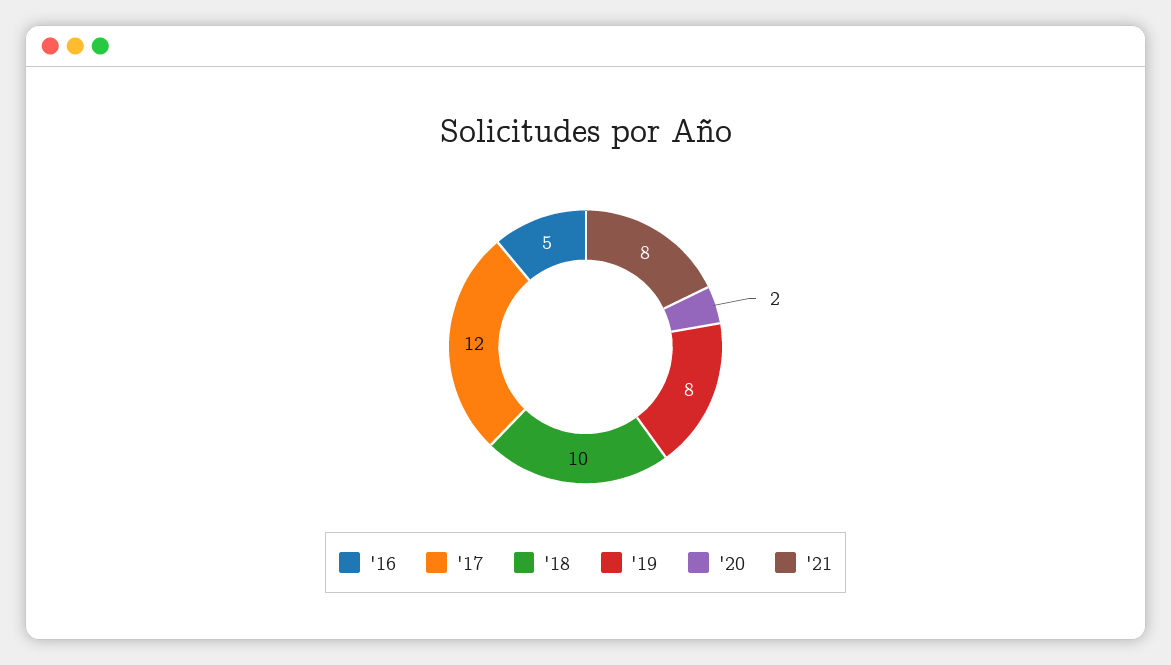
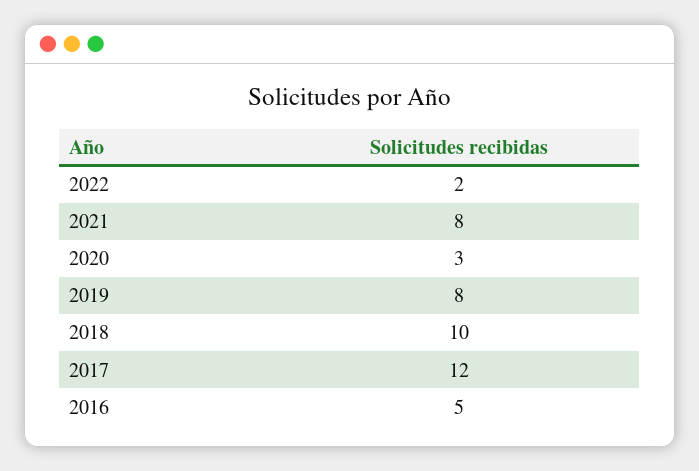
'20: 2 -> 3
2022: none -> 2

